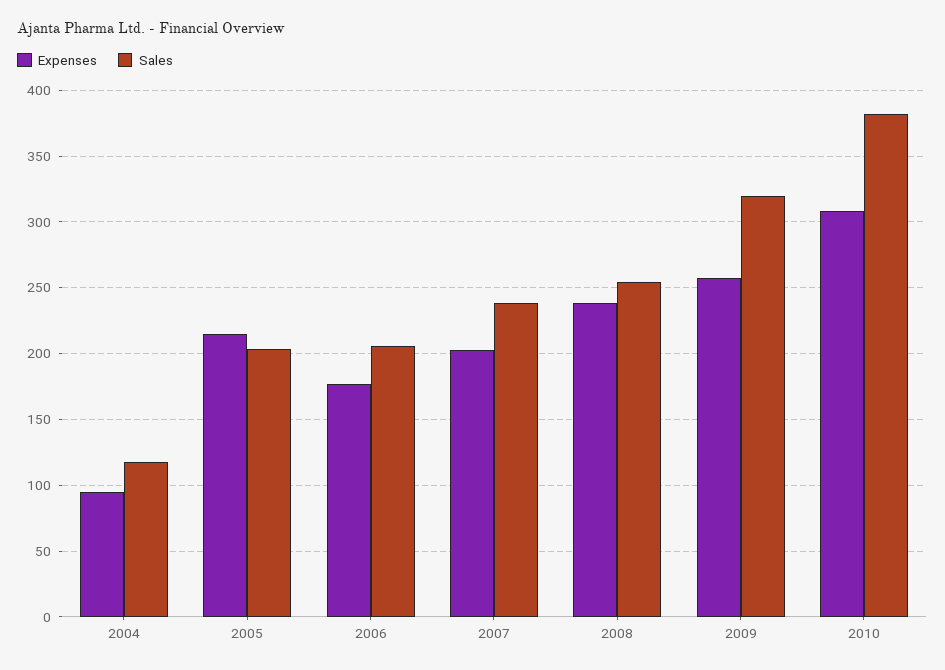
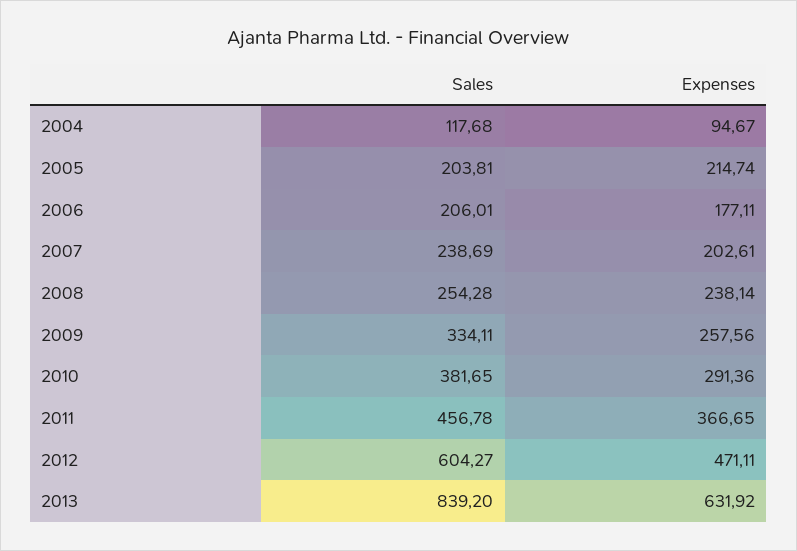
Sales, 2009: 320 -> 334.11
Expenses, 2010: 310 -> 291.36
Sales, 2011: none -> 456.78
Expenses, 2011: none -> 366.65
Sales, 2012: none -> 604.27
Expenses, 2012: none -> 471.11
Sales, 2013: none -> 839.2
Expenses, 2013: none -> 631.92

